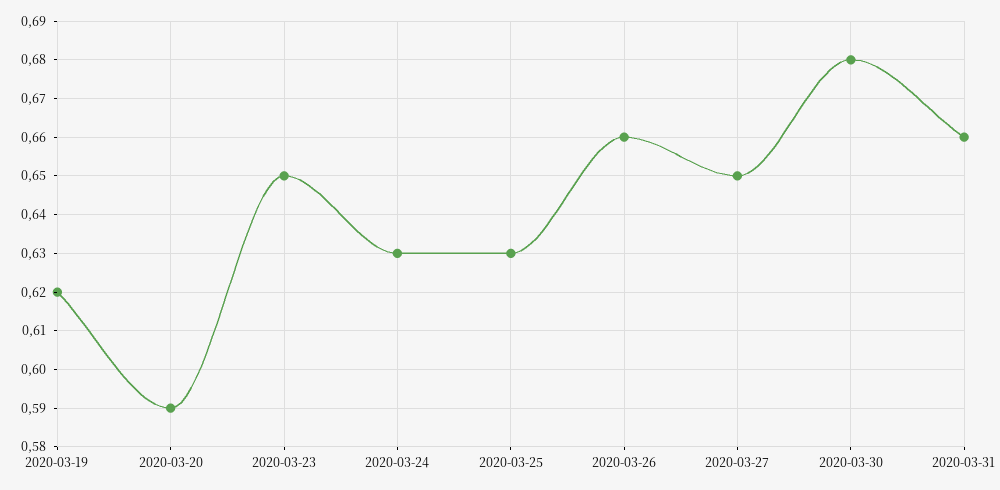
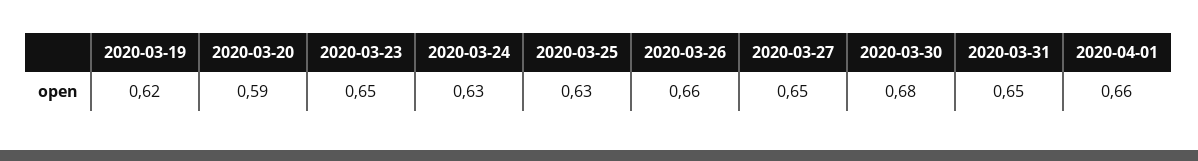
2020-03-31: 0.66 -> 0.65
2020-04-01: none -> 0.66

